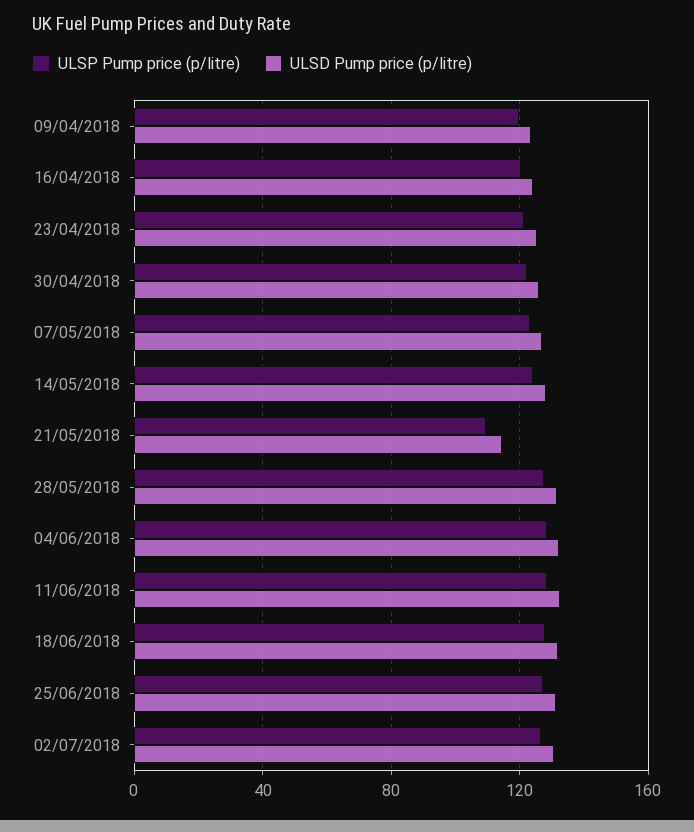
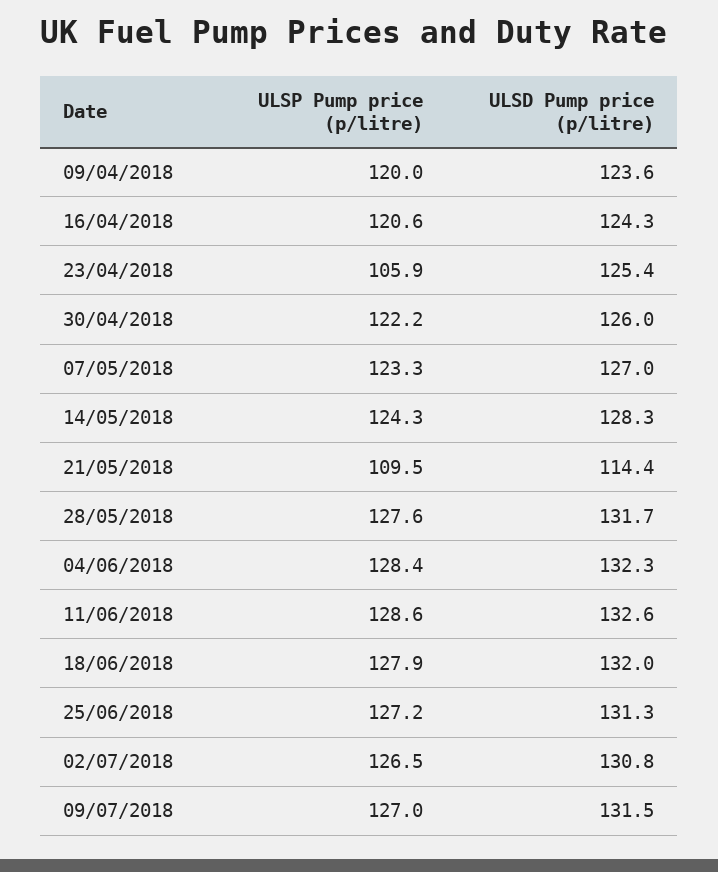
ULSP Pump price (p/litre), 23/04/2018: 120 -> 105.9
ULSP Pump price (p/litre), 09/07/2018: none -> 127
ULSD Pump price (p/litre), 09/07/2018: none -> 131.5

